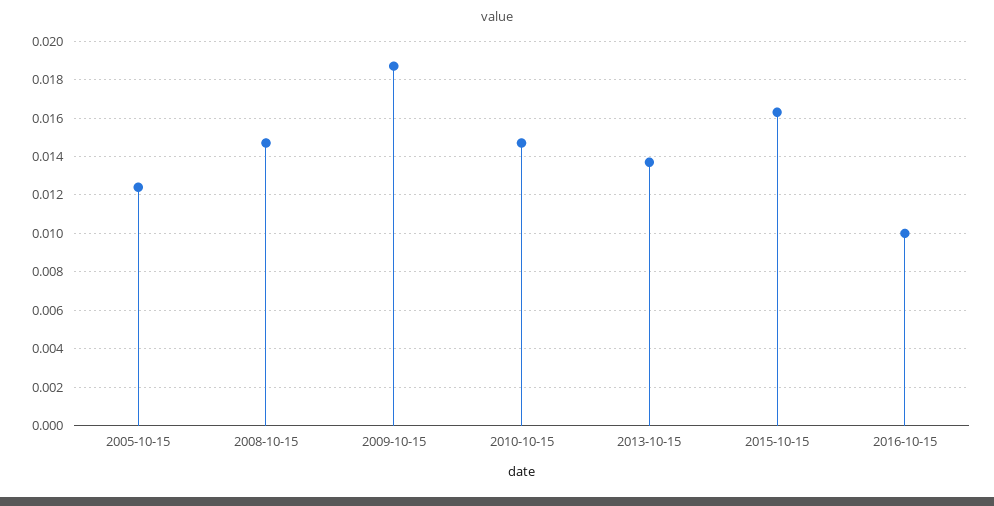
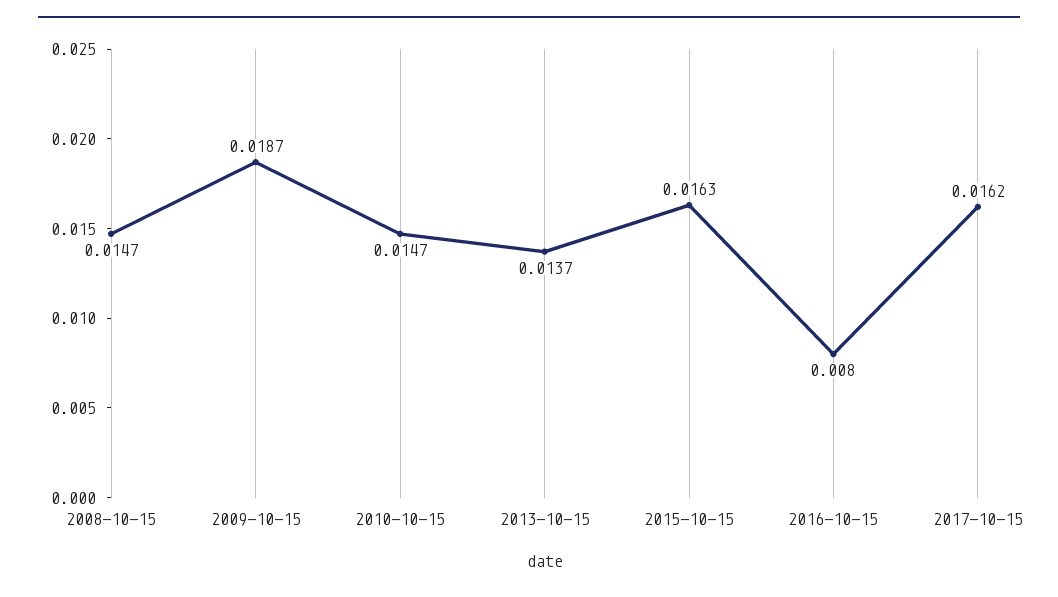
2005-10-15: 0.0125 -> none
2016-10-15: 0.01 -> 0.008
2017-10-15: none -> 0.0162

